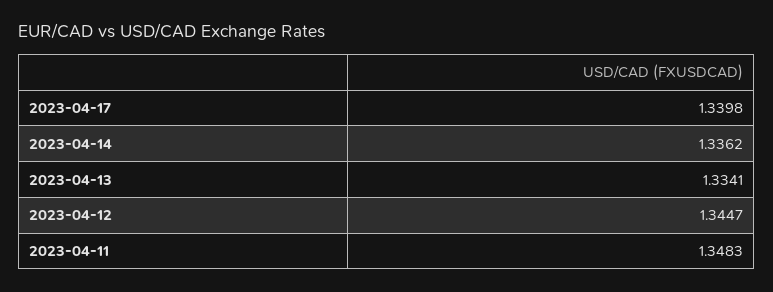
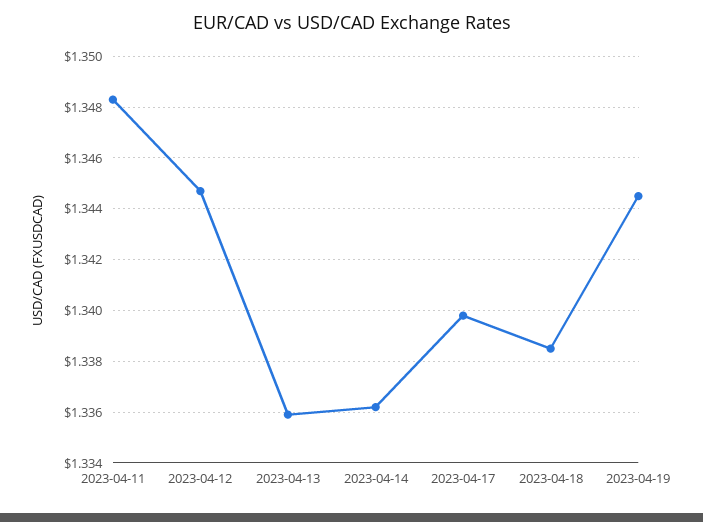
2023-04-13: 1.3341 -> 1.336
2023-04-18: none -> 1.3385
2023-04-19: none -> 1.3445

